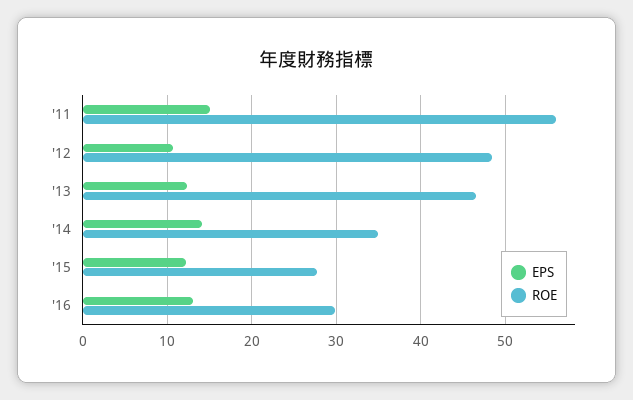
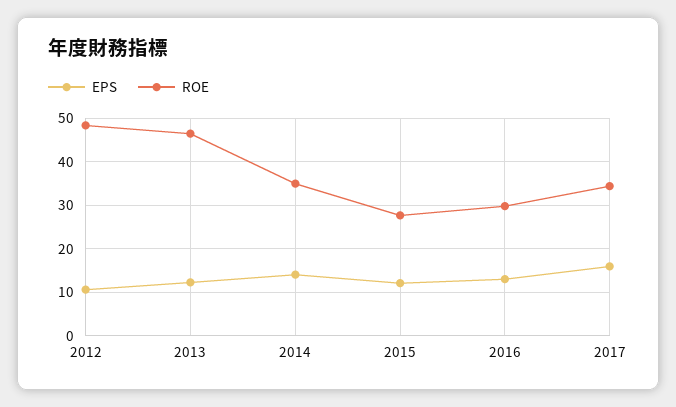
EPS, '11: 15 -> none
ROE, '11: 56 -> none
EPS, 2017: none -> 16
ROE, 2017: none -> 34

